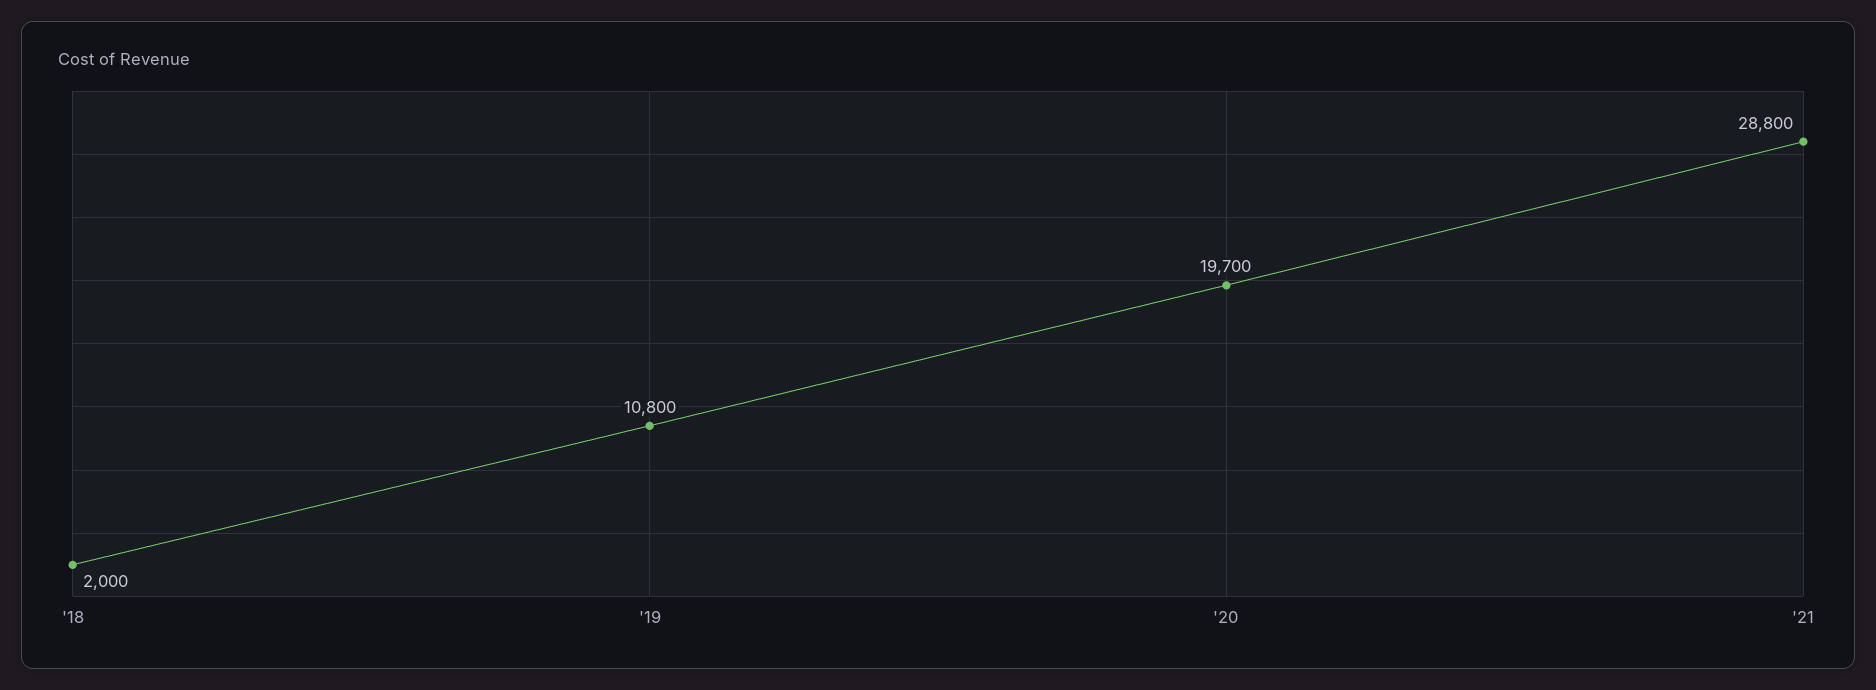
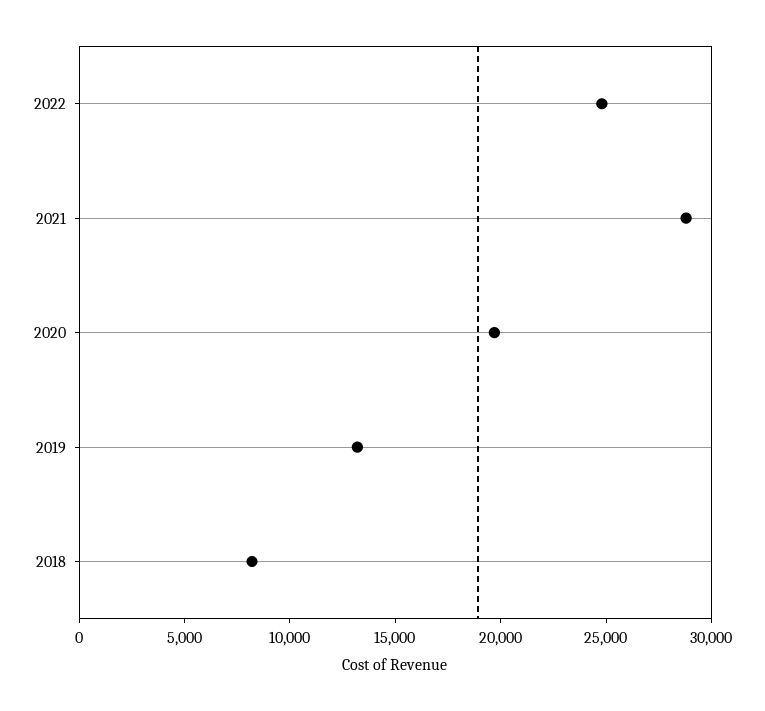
'18: 2000 -> 8000
'19: 10800 -> 13000
2022: none -> 25000

